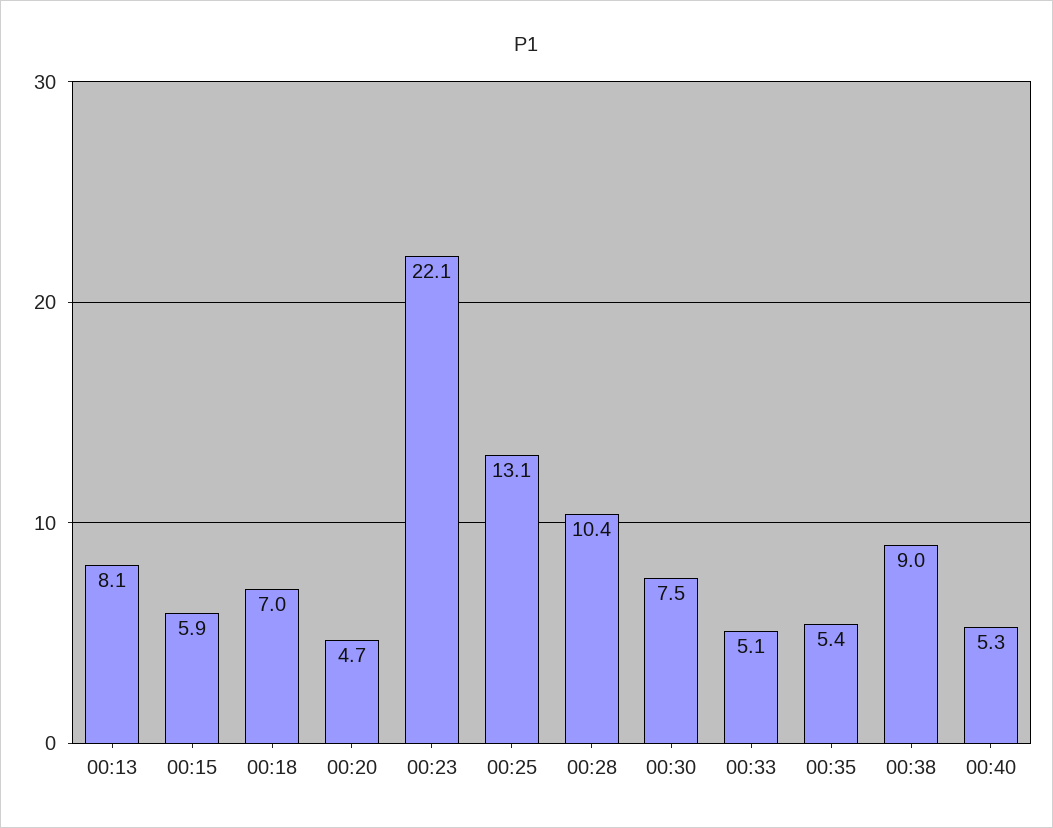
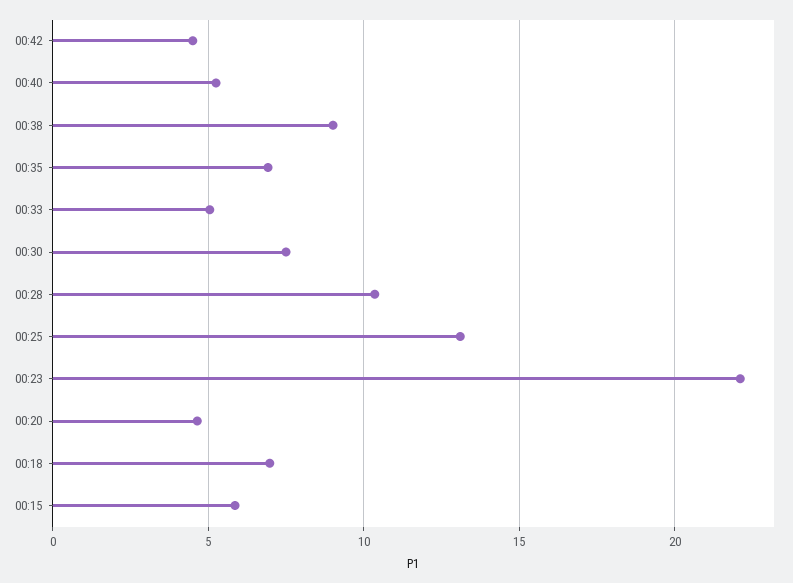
00:13: 8.1 -> none
00:35: 5.4 -> 7
00:42: none -> 4.5

